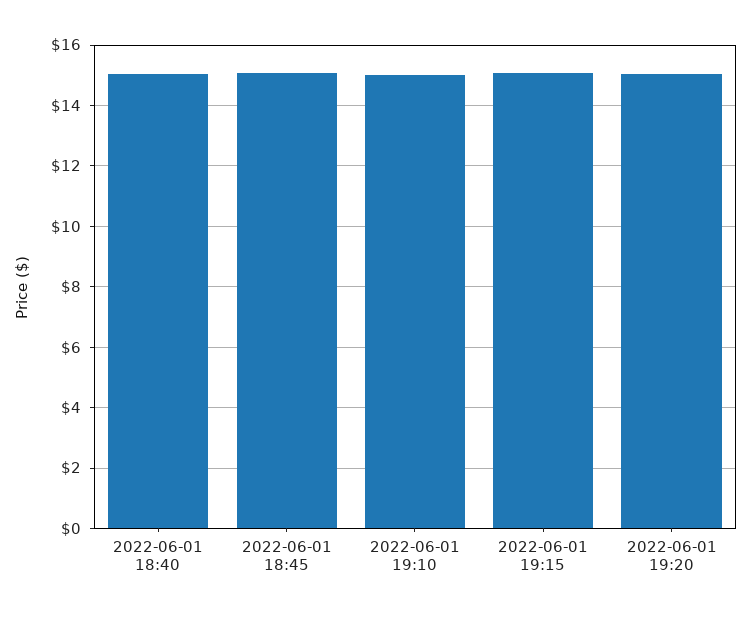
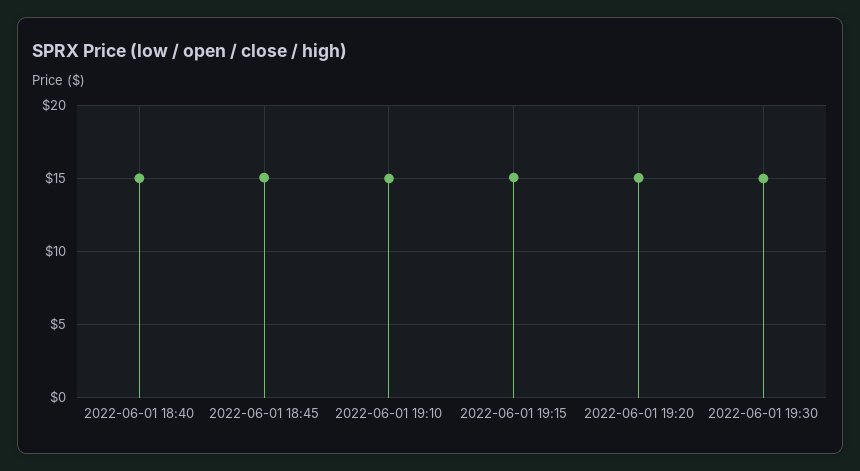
2022-06-01 19:30: none -> 15

